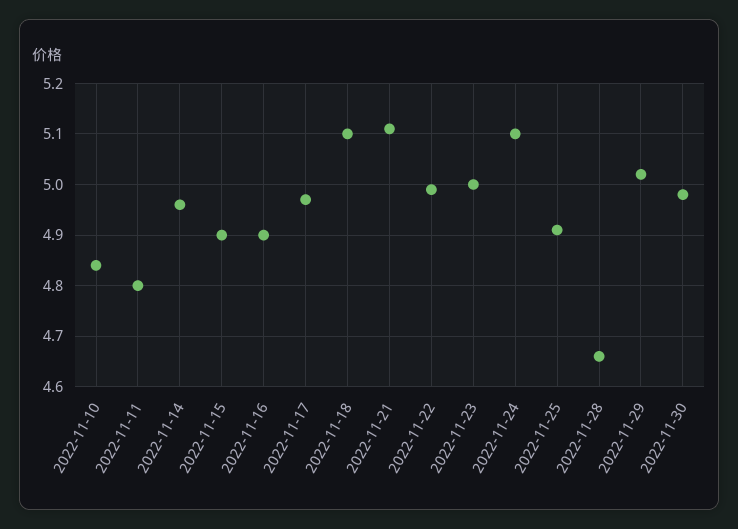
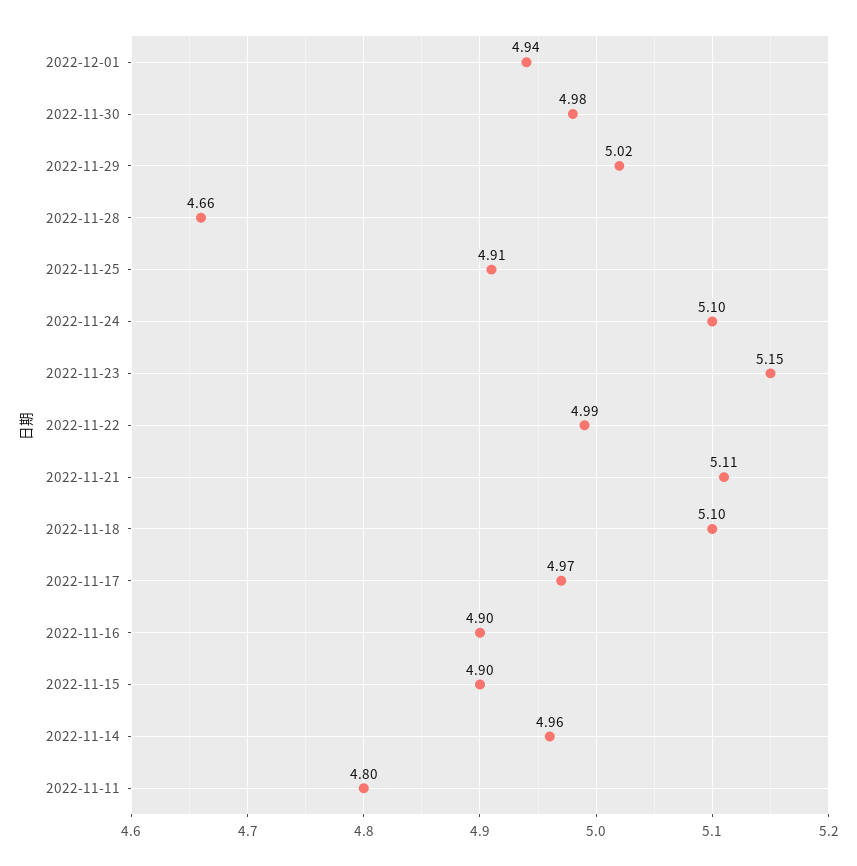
2022-11-10: 4.85 -> none
2022-11-23: 5 -> 5.15
2022-12-01: none -> 4.94

